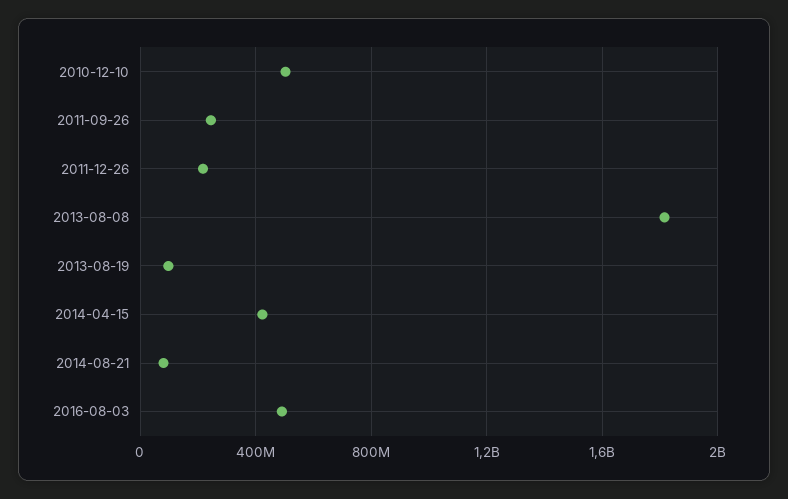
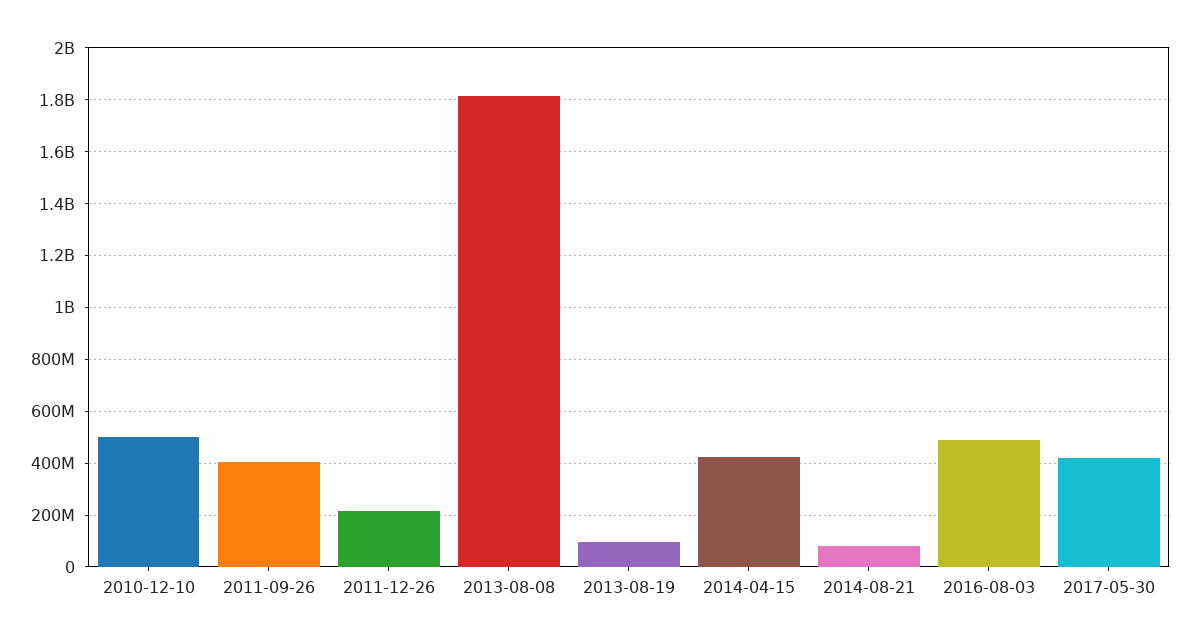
2011-09-26: 250000000 -> 400000000
2017-05-30: none -> 425000000

